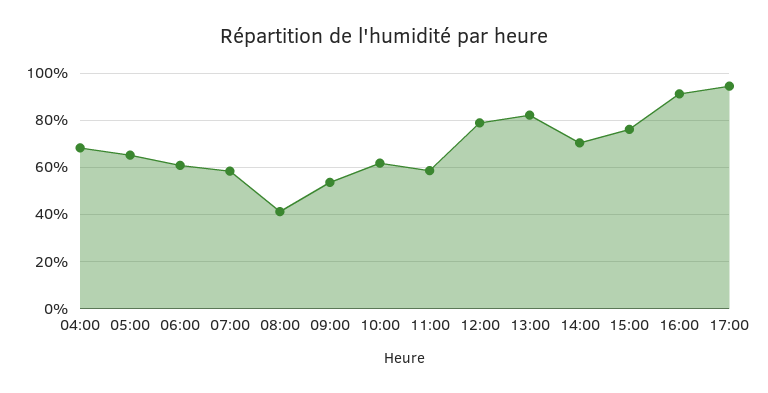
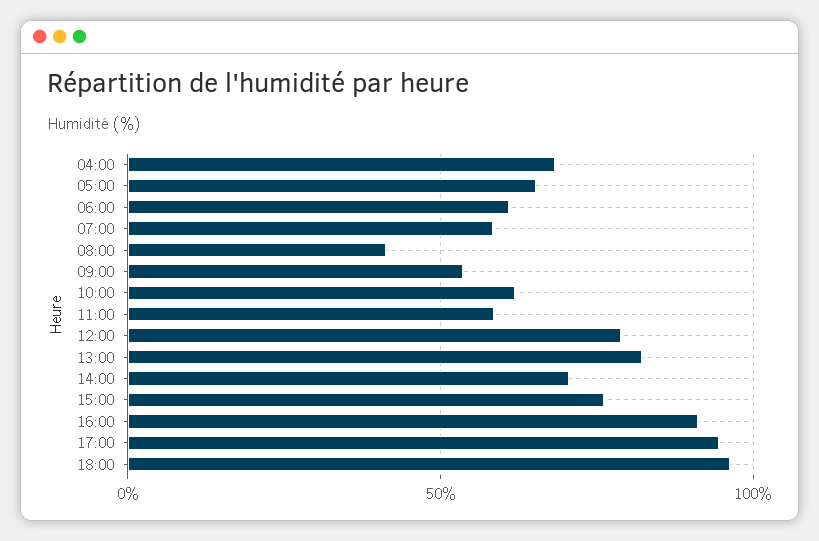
18:00: none -> 95

